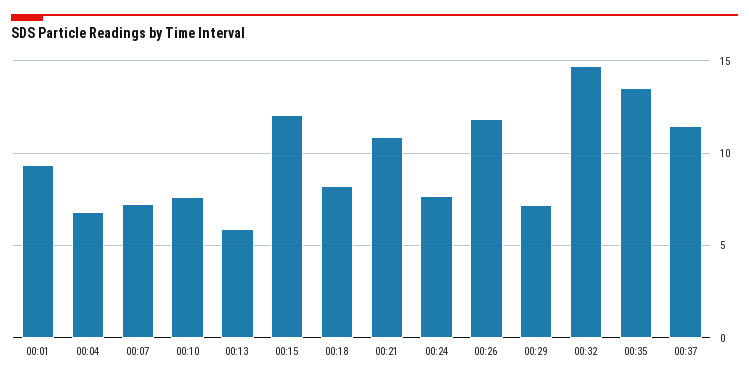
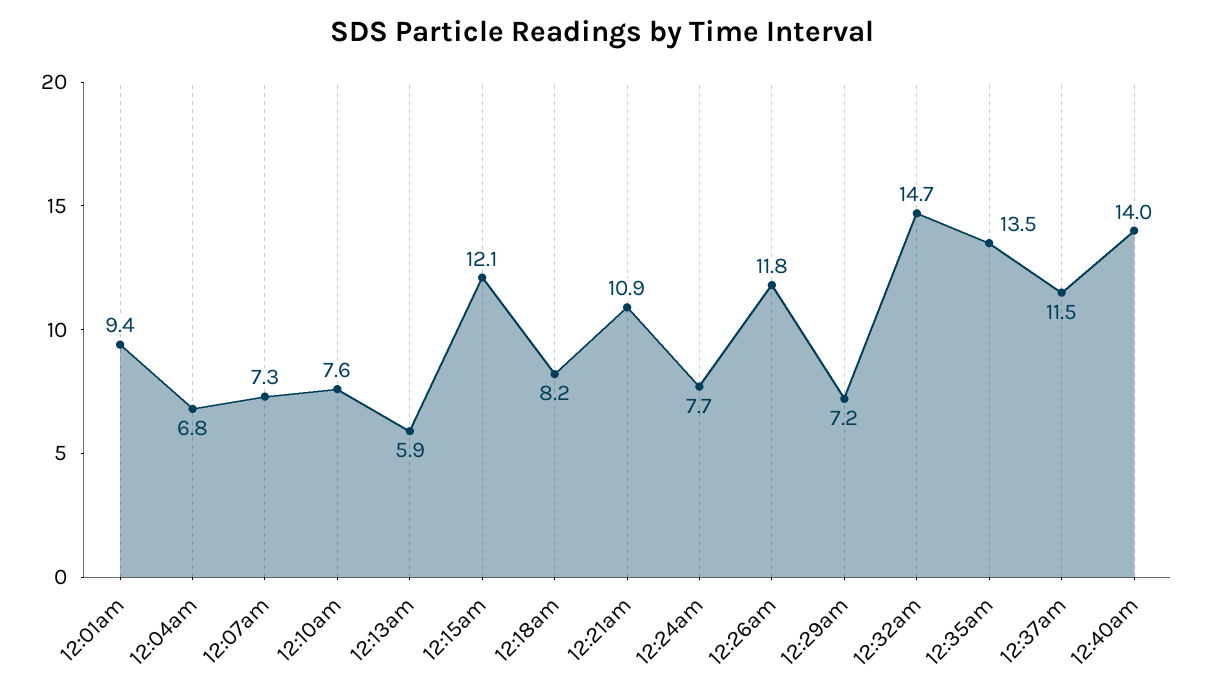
12:40am: none -> 14

